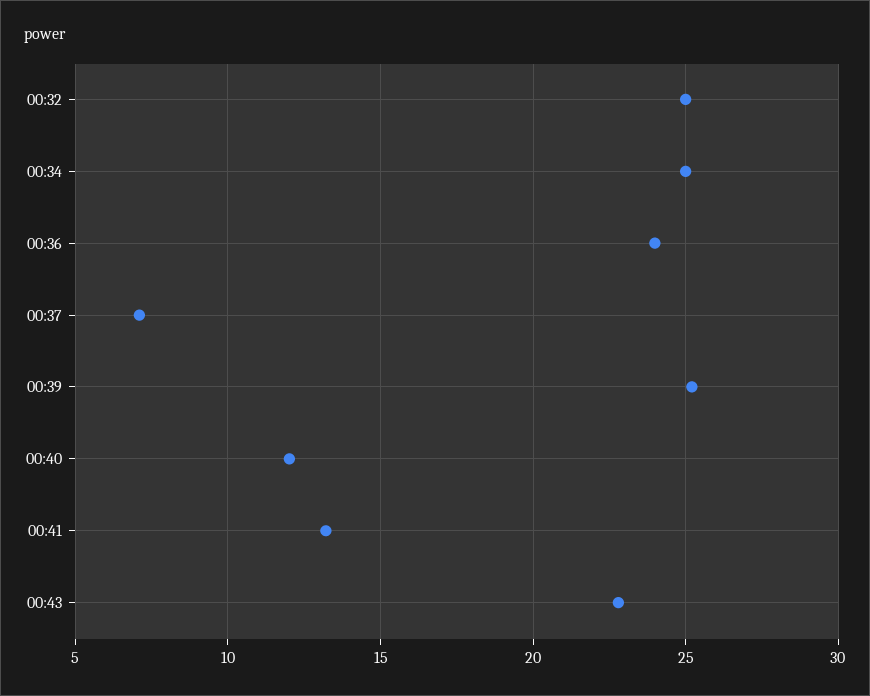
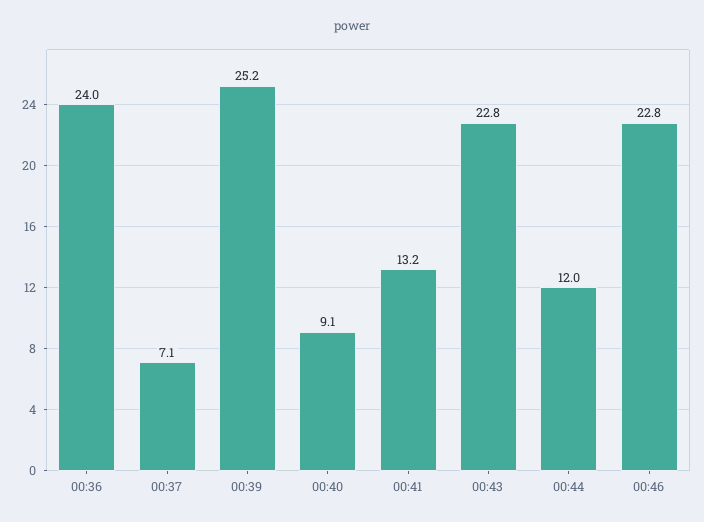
00:32: 25 -> none
00:34: 25 -> none
00:40: 12 -> 9.1
00:44: none -> 12
00:46: none -> 22.8

